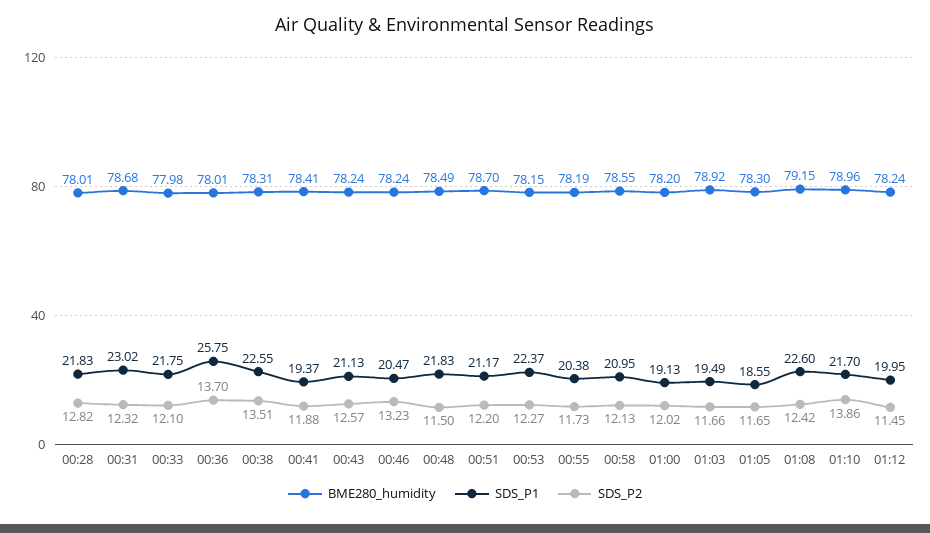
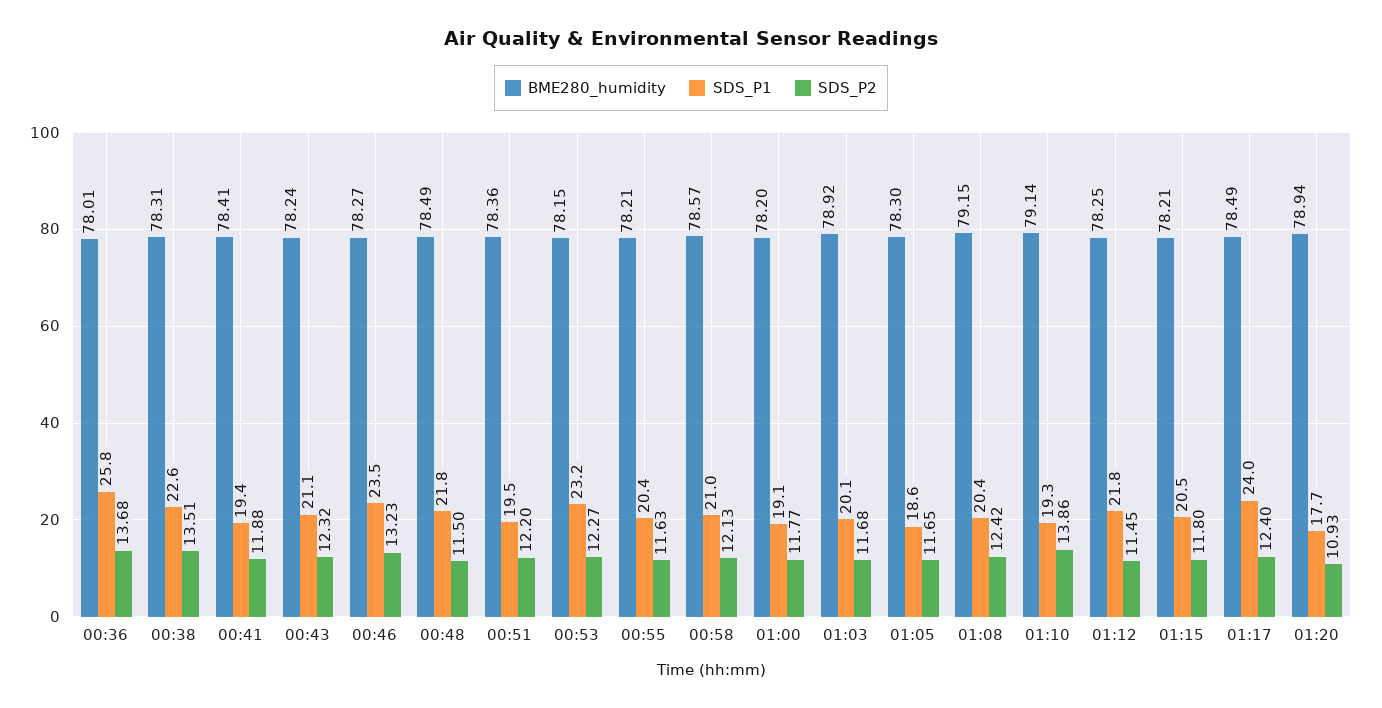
BME280_humidity, 00:28: 78.01 -> none
SDS_P1, 00:28: 21.83 -> none
SDS_P2, 00:28: 12.82 -> none
BME280_humidity, 00:31: 78.68 -> none
SDS_P1, 00:31: 23.02 -> none
SDS_P2, 00:31: 12.32 -> none
BME280_humidity, 00:33: 77.98 -> none
SDS_P1, 00:33: 21.75 -> none
SDS_P2, 00:33: 12.1 -> none
SDS_P2, 00:36: 13.7 -> 13.68
SDS_P2, 00:43: 12.57 -> 12.32
BME280_humidity, 00:46: 78.24 -> 78.27
SDS_P1, 00:46: 20.47 -> 23.5
BME280_humidity, 00:51: 78.7 -> 78.36
SDS_P1, 00:51: 21.17 -> 19.5
SDS_P1, 00:53: 22.37 -> 23.2
BME280_humidity, 00:55: 78.19 -> 78.21
SDS_P2, 00:55: 11.73 -> 11.63
BME280_humidity, 00:58: 78.55 -> 78.57
SDS_P2, 01:00: 12.02 -> 11.77
SDS_P1, 01:03: 19.49 -> 20.1
SDS_P2, 01:03: 11.66 -> 11.68
SDS_P1, 01:08: 22.6 -> 20.4
BME280_humidity, 01:10: 78.96 -> 79.14
SDS_P1, 01:10: 21.7 -> 19.3
BME280_humidity, 01:12: 78.24 -> 78.25
SDS_P1, 01:12: 19.95 -> 21.8
BME280_humidity, 01:15: none -> 78.21
SDS_P1, 01:15: none -> 20.5
SDS_P2, 01:15: none -> 11.8
BME280_humidity, 01:17: none -> 78.49
SDS_P1, 01:17: none -> 24
SDS_P2, 01:17: none -> 12.4
BME280_humidity, 01:20: none -> 78.94
SDS_P1, 01:20: none -> 17.7
SDS_P2, 01:20: none -> 10.93

